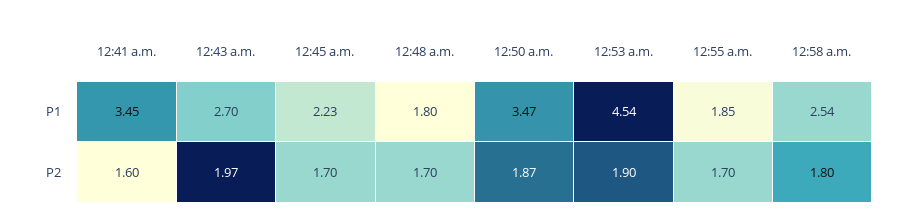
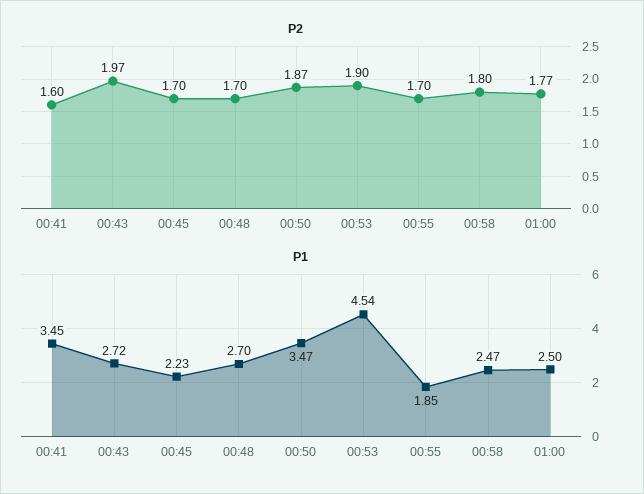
P1, 12:43 a.m.: 2.7 -> 2.72
P1, 12:48 a.m.: 1.8 -> 2.7
P1, 12:58 a.m.: 2.54 -> 2.47
P2, 01:00: none -> 1.77
P1, 01:00: none -> 2.5

